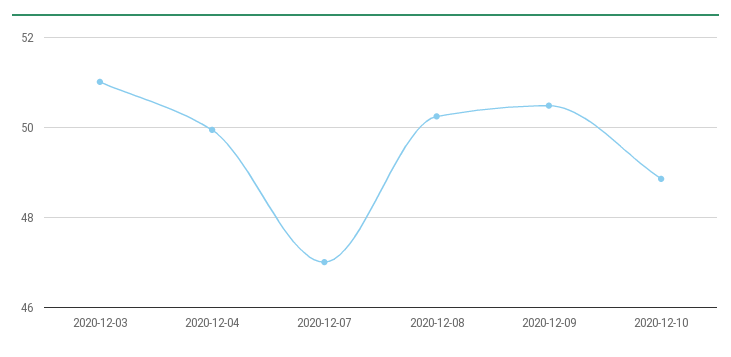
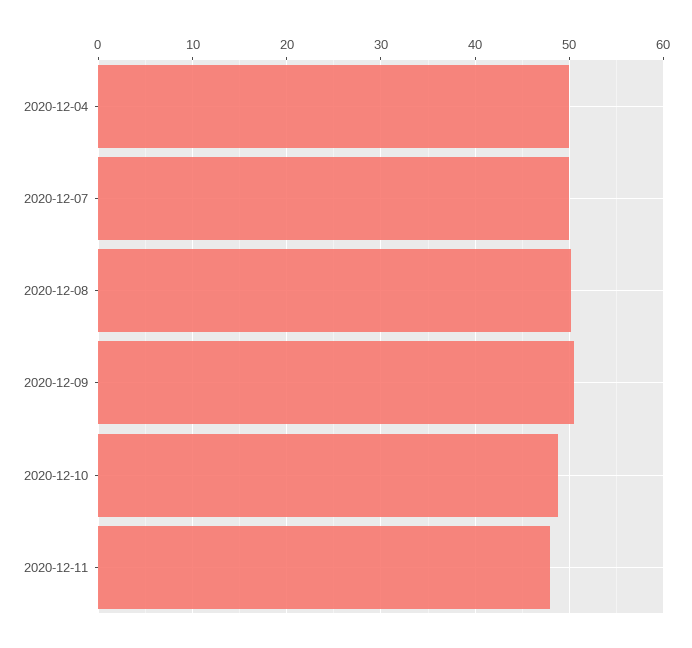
2020-12-03: 51 -> none
2020-12-07: 47 -> 50
2020-12-11: none -> 48

